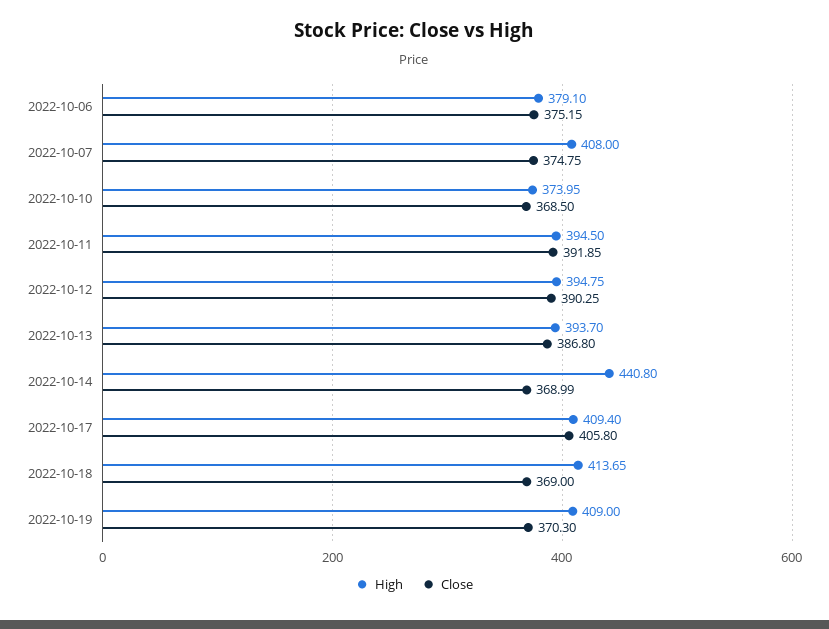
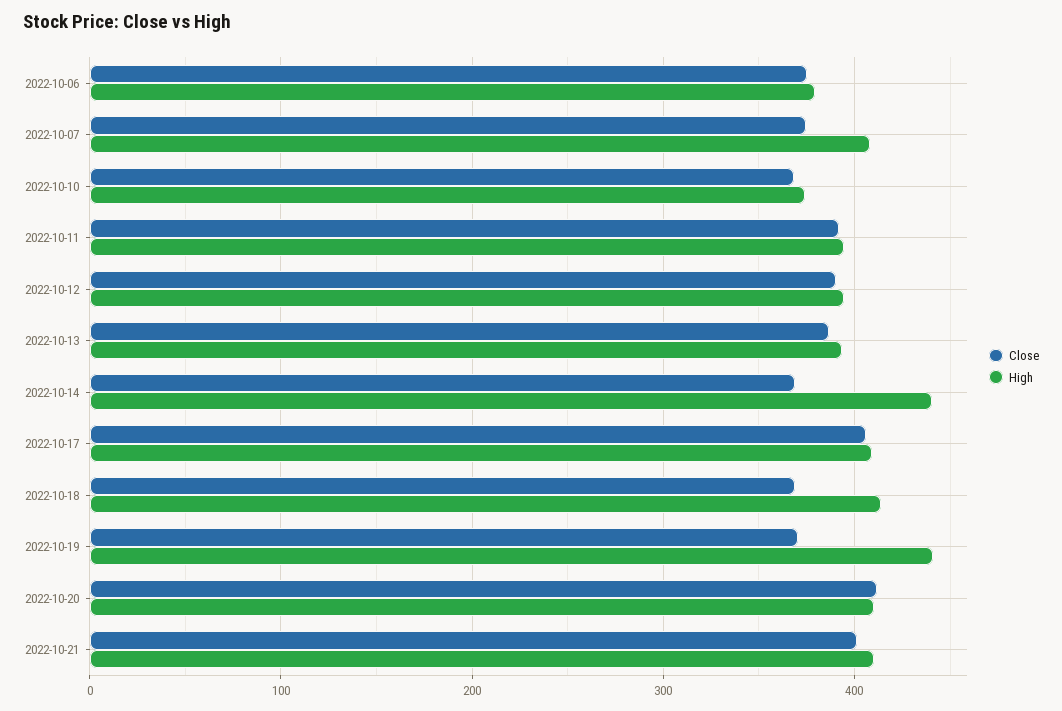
High, 2022-10-19: 409 -> 440
Close, 2022-10-20: none -> 410
High, 2022-10-20: none -> 410
Close, 2022-10-21: none -> 400
High, 2022-10-21: none -> 410

